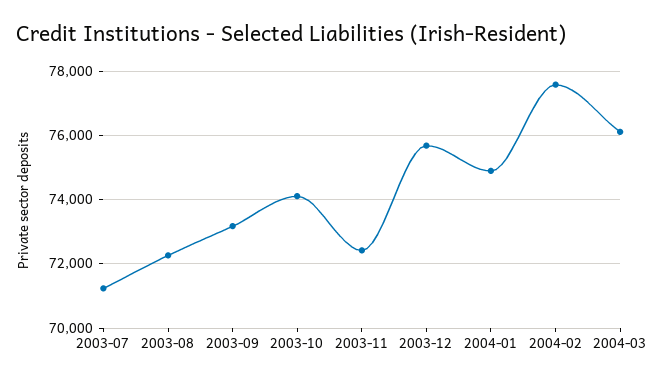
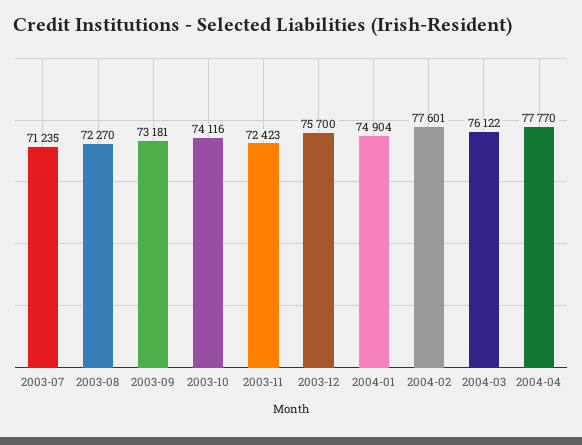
2004-04: none -> 77770

